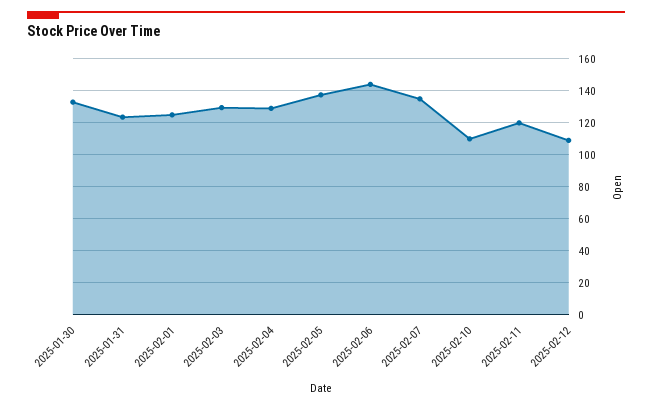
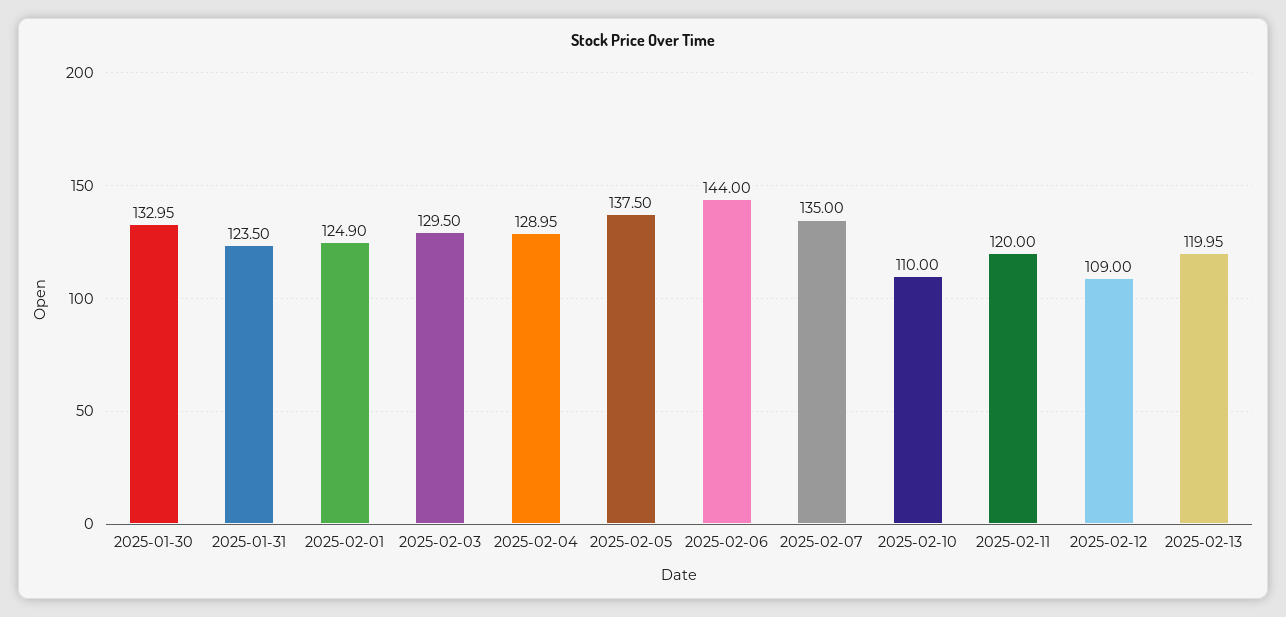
2025-02-13: none -> 119.95

